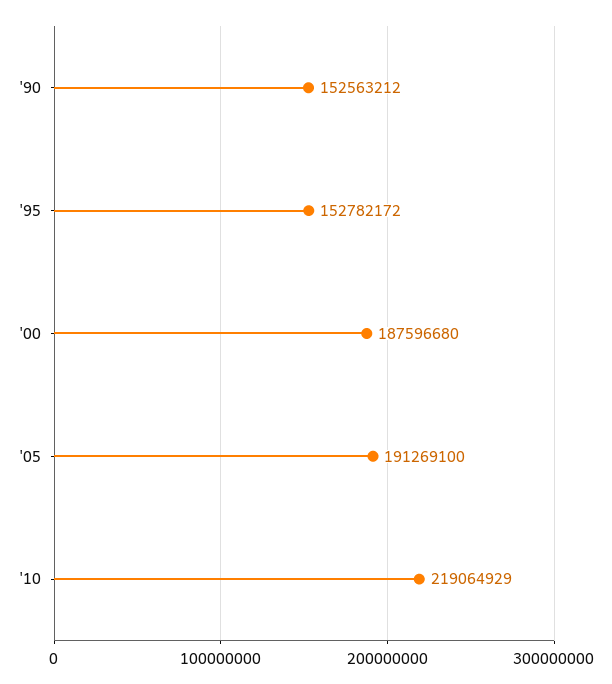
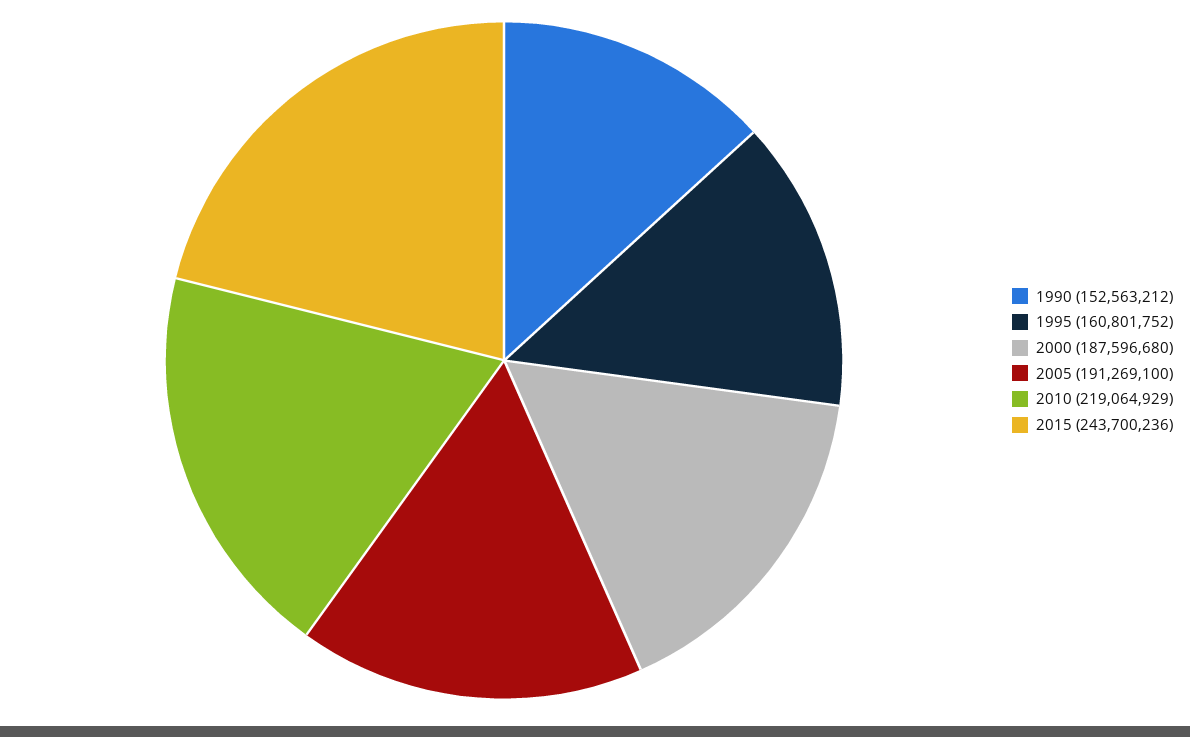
'95: 152782172 -> 160801752
2015: none -> 243700236

